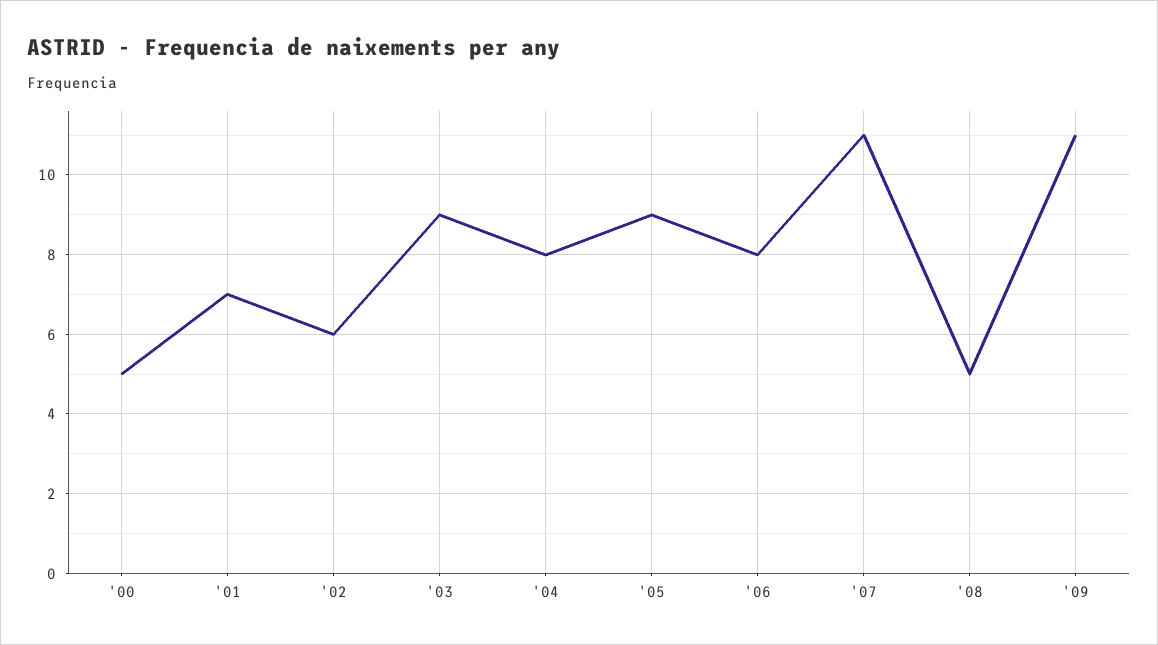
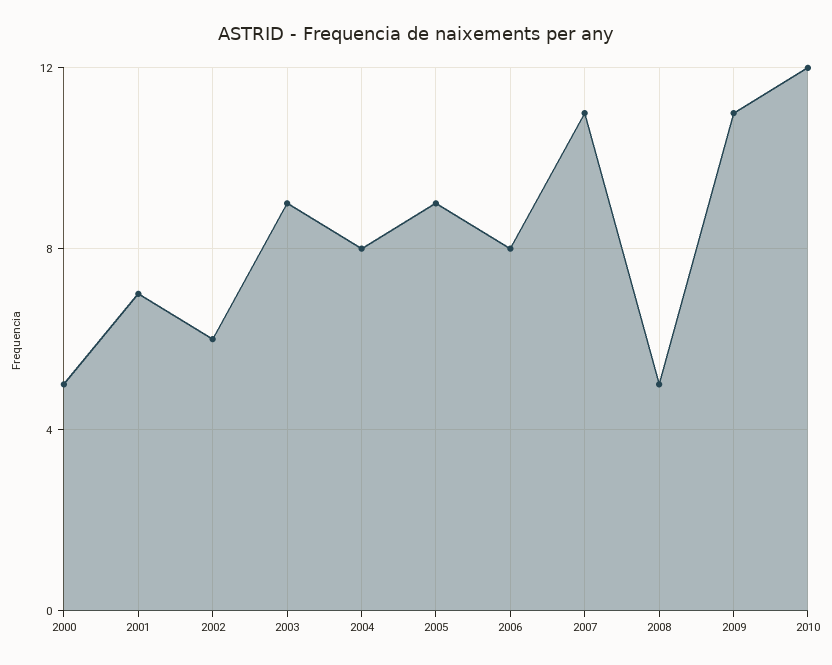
2010: none -> 12

